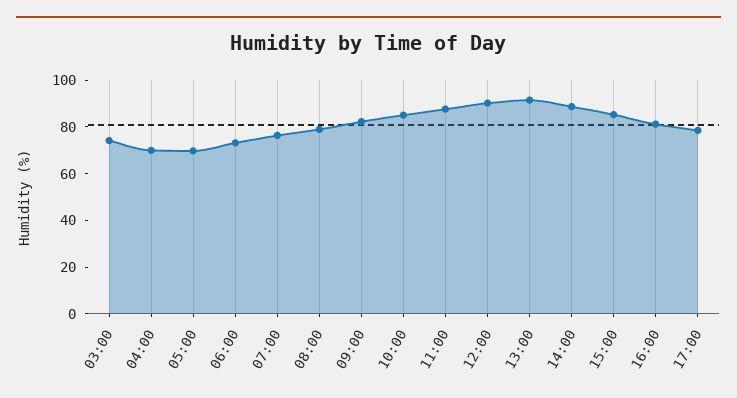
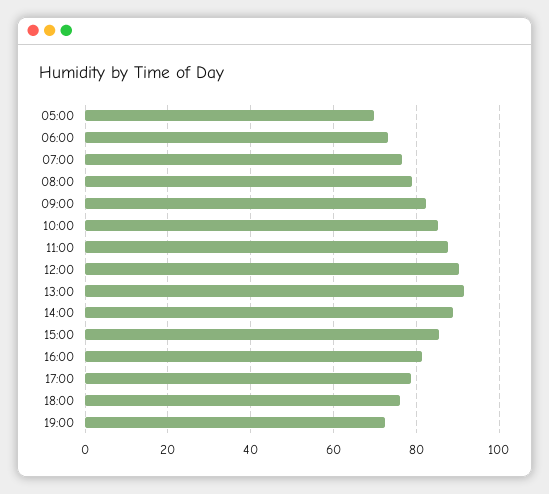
03:00: 75 -> none
04:00: 70 -> none
18:00: none -> 76
19:00: none -> 72

